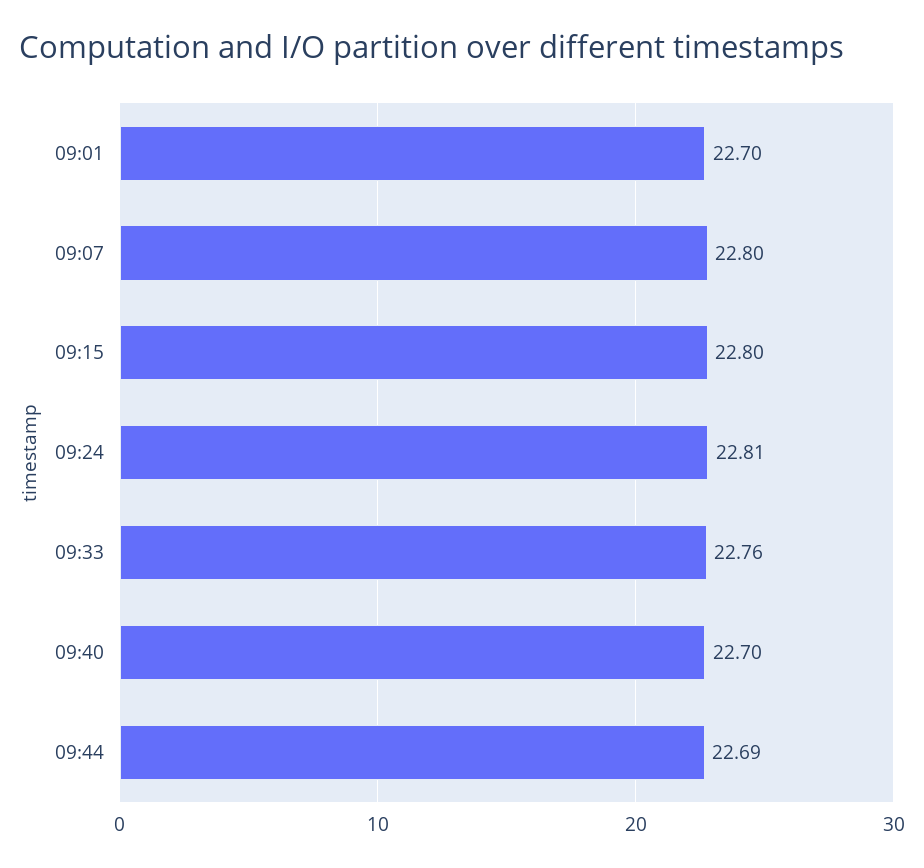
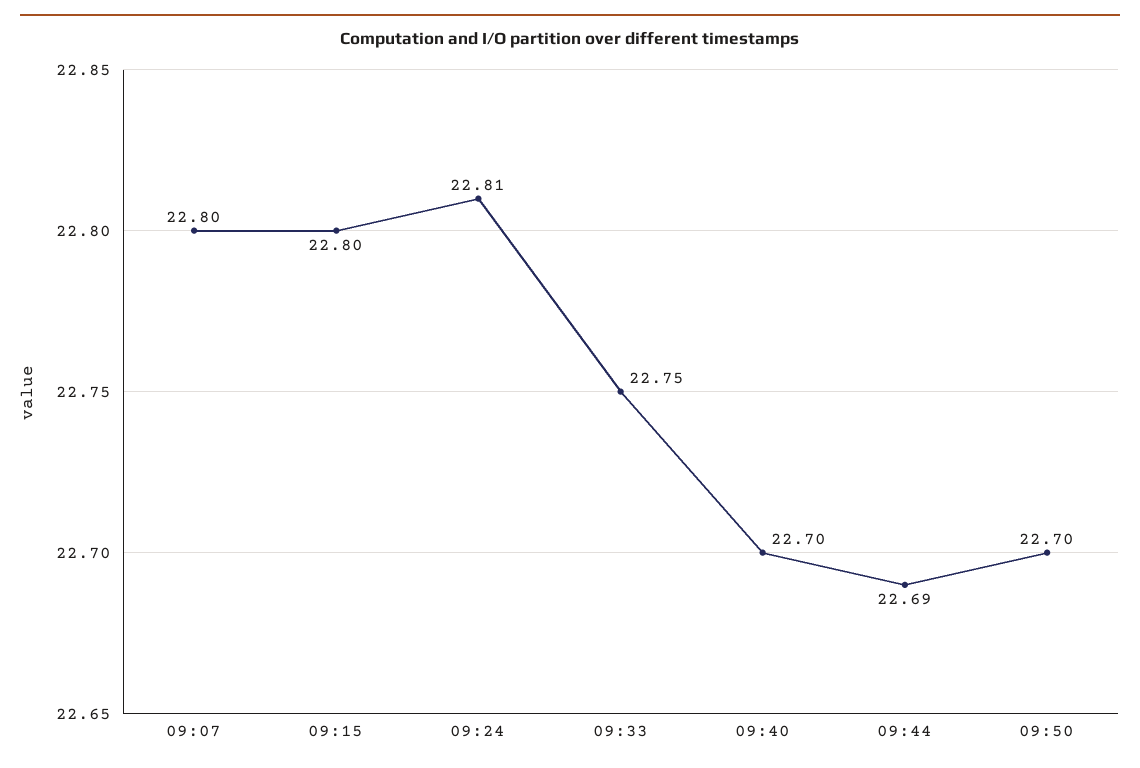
09:01: 22.7 -> none
09:33: 22.76 -> 22.75
09:50: none -> 22.7

